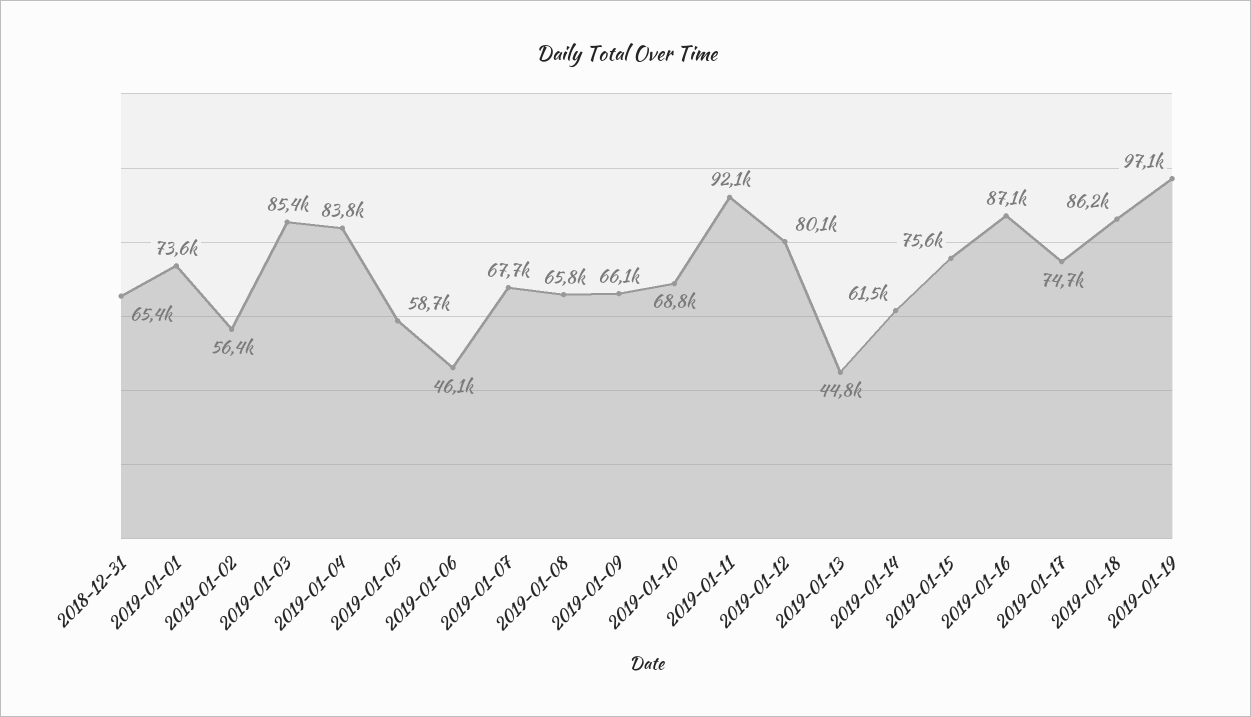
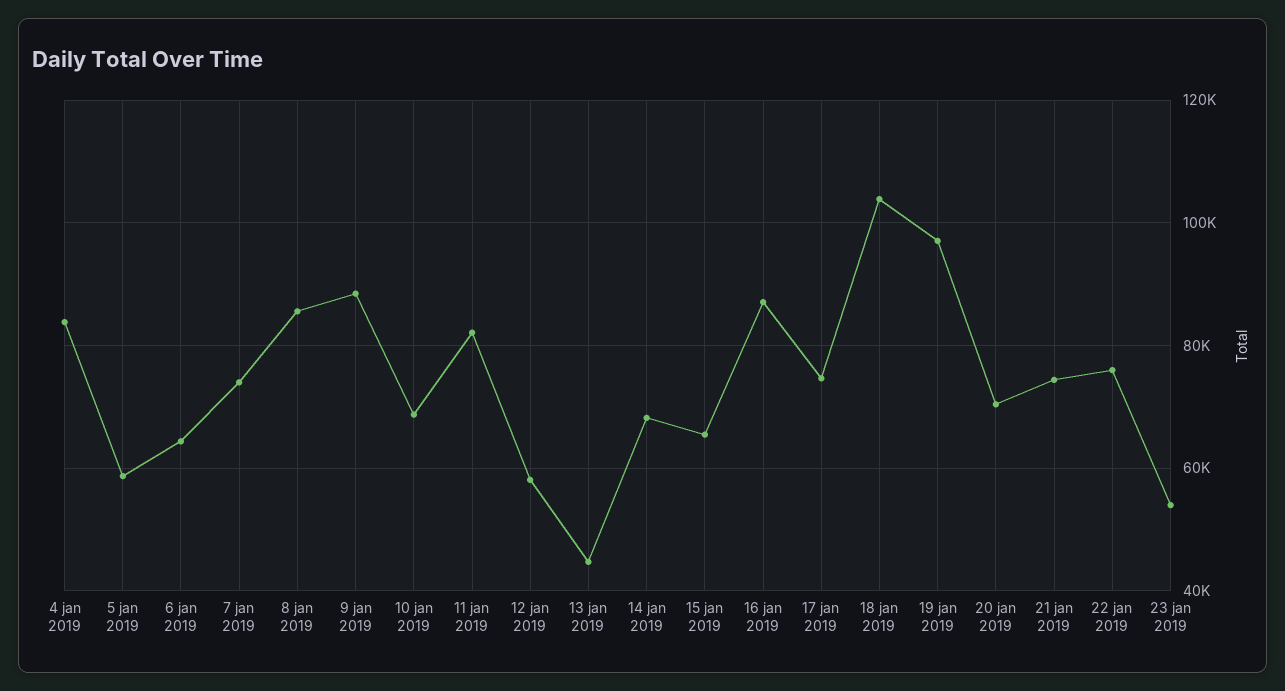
2018-12-31: 65400 -> none
2019-01-01: 73600 -> none
2019-01-02: 56400 -> none
2019-01-03: 85400 -> none
2019-01-06: 46100 -> 64000
2019-01-07: 67700 -> 74000
2019-01-08: 65800 -> 86000
2019-01-09: 66100 -> 88000
2019-01-11: 92100 -> 82000
2019-01-12: 80100 -> 58000
2019-01-14: 61500 -> 68000
2019-01-15: 75600 -> 66000
2019-01-18: 86200 -> 104000
20 jan 2019: none -> 70000
21 jan 2019: none -> 74000
22 jan 2019: none -> 76000
23 jan 2019: none -> 54000

